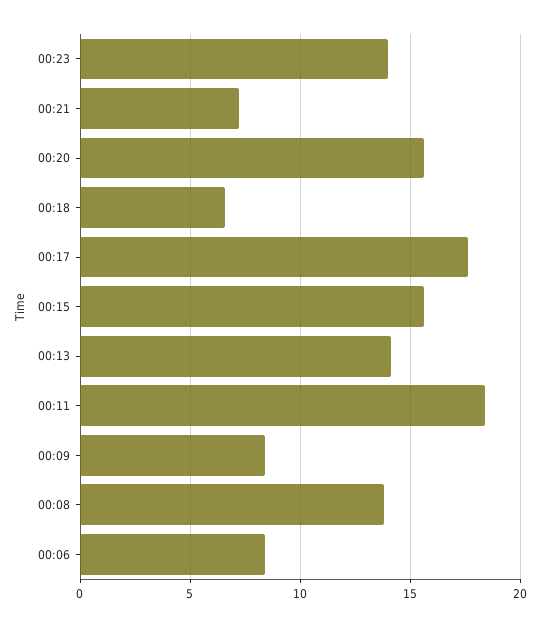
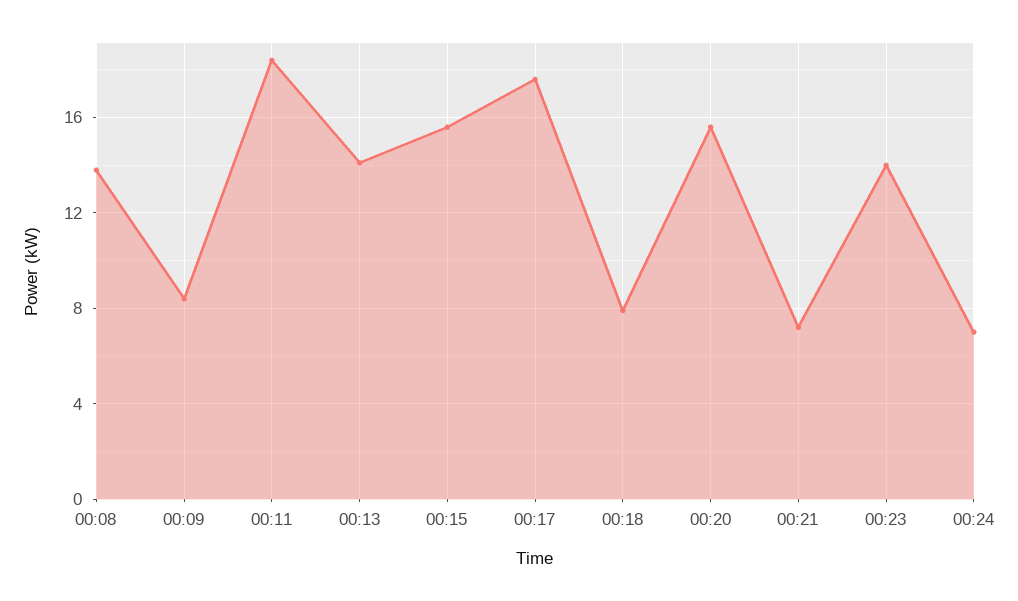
00:18: 6.5 -> 8
00:06: 8.5 -> none
00:24: none -> 7

